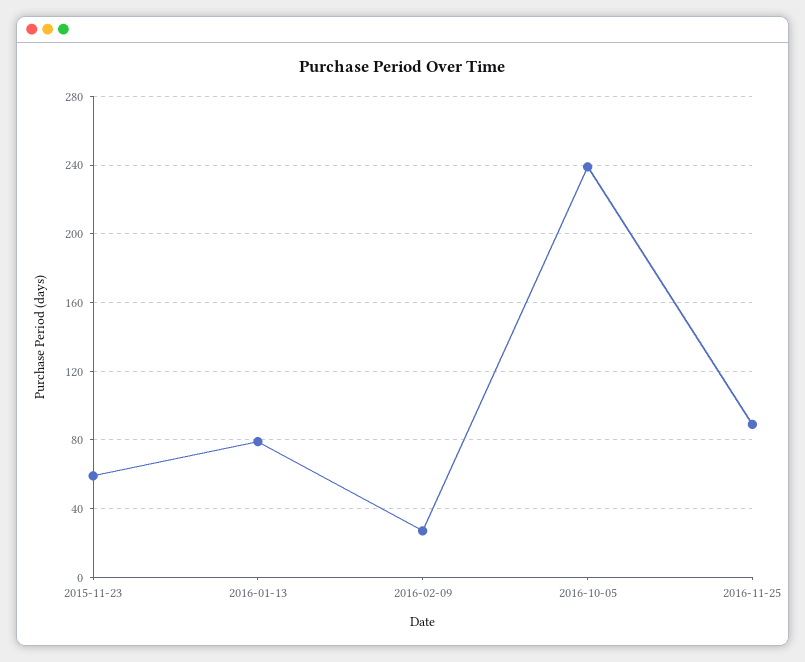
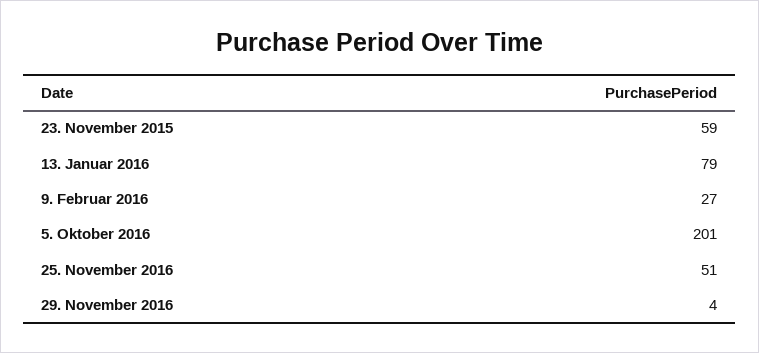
2016-10-05: 240 -> 201
2016-11-25: 90 -> 51
29. November 2016: none -> 4

